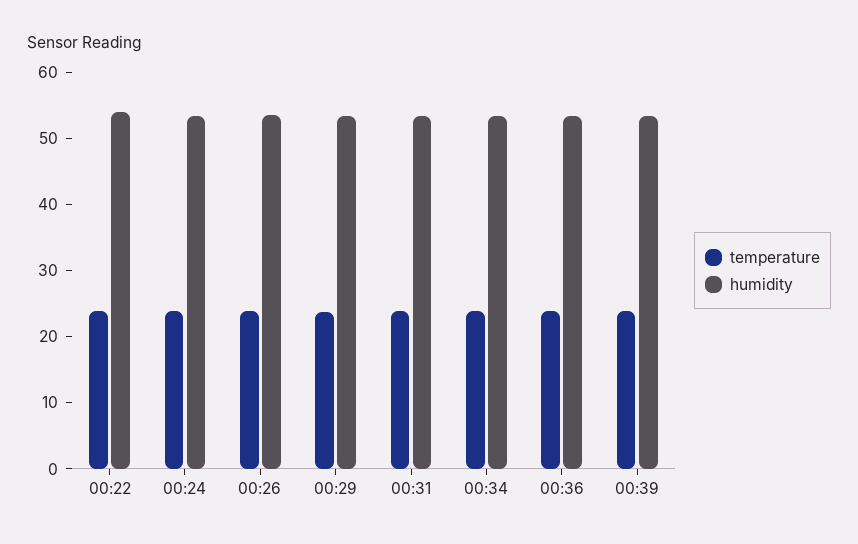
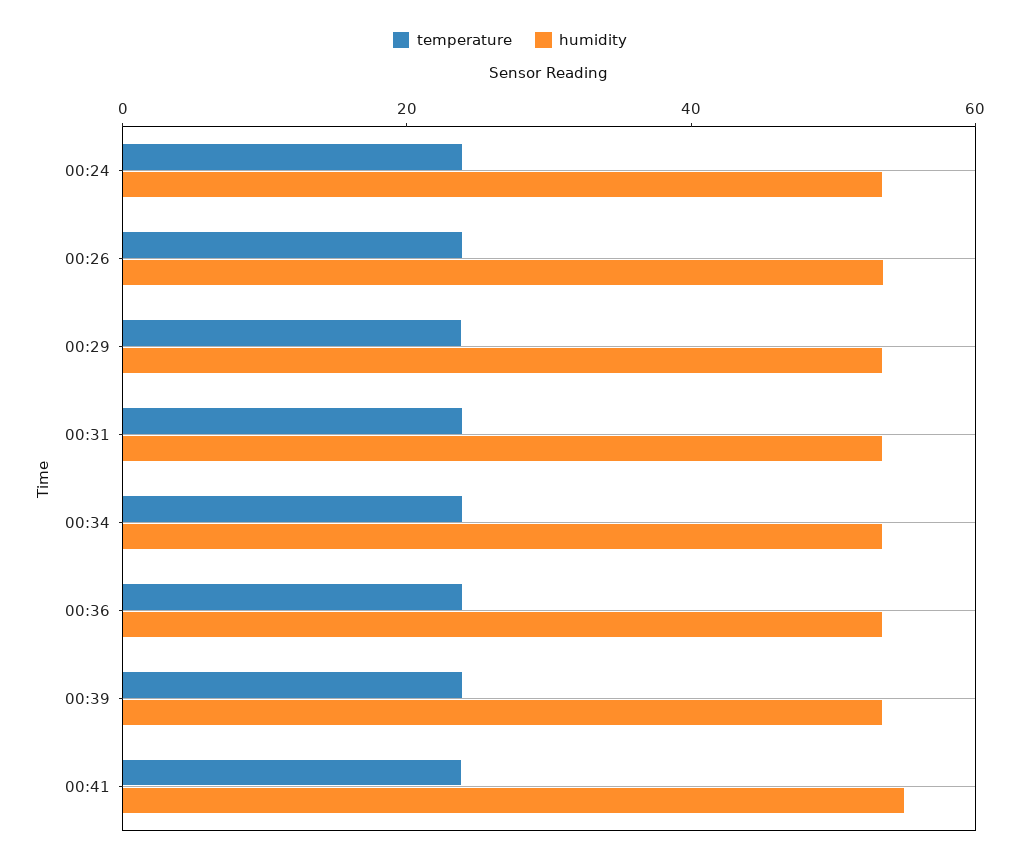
temperature, 00:22: 24 -> none
humidity, 00:22: 54 -> none
temperature, 00:41: none -> 25
humidity, 00:41: none -> 55

